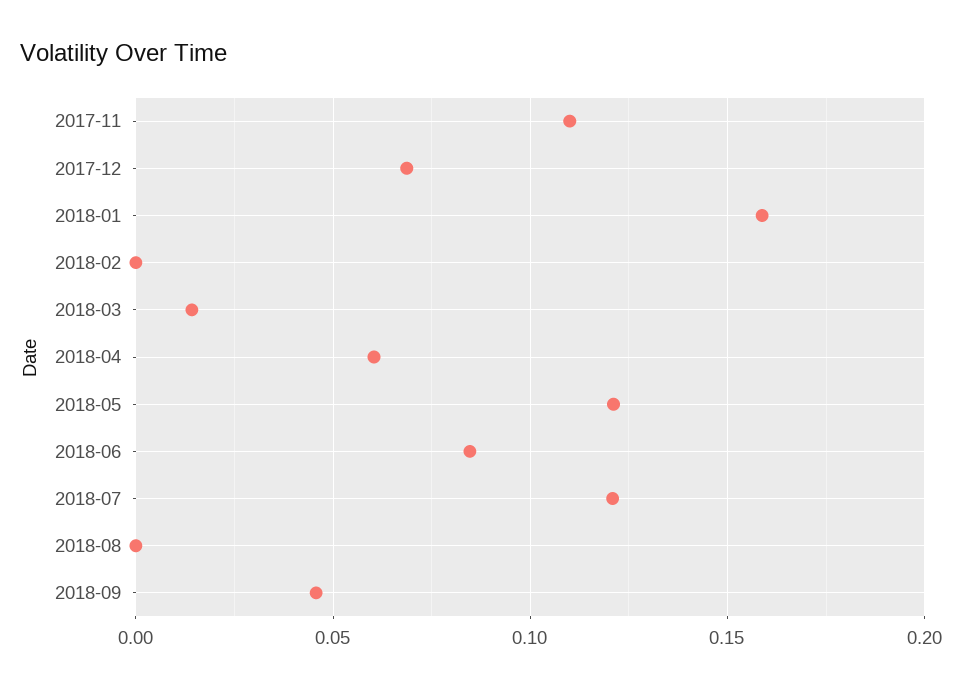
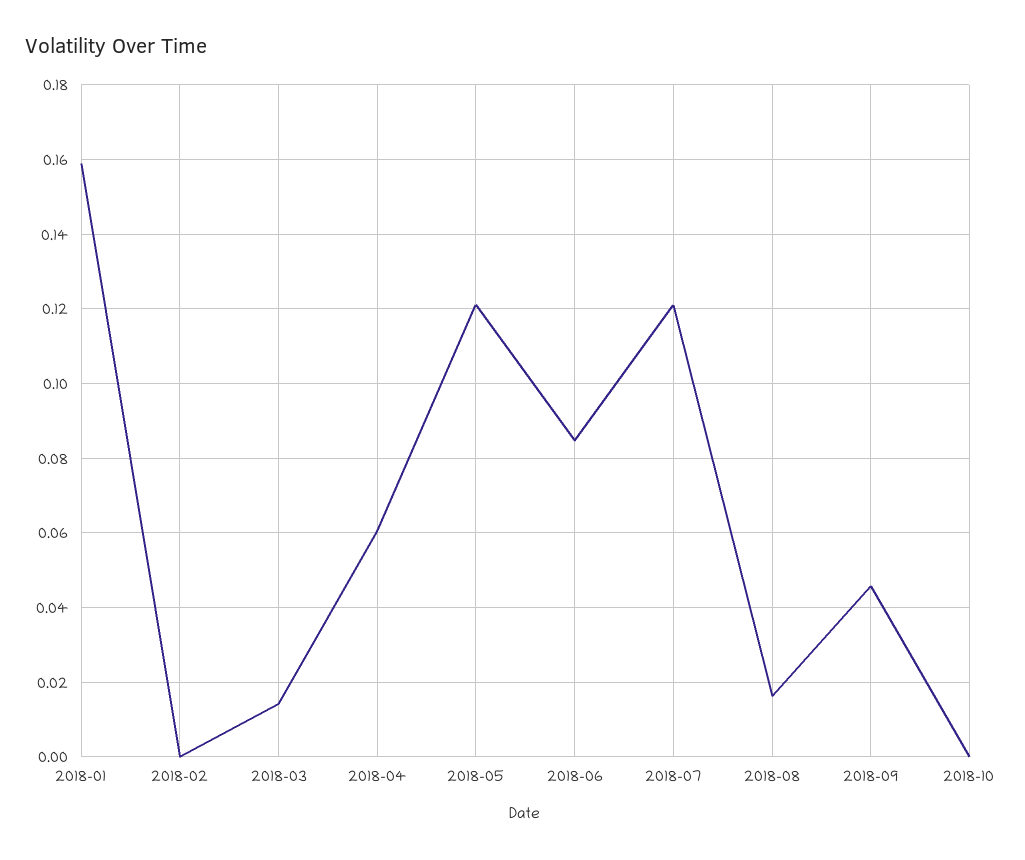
2017-11: 0.11 -> none
2017-12: 0.07 -> none
2018-08: 0 -> 0.016
2018-10: none -> 0

